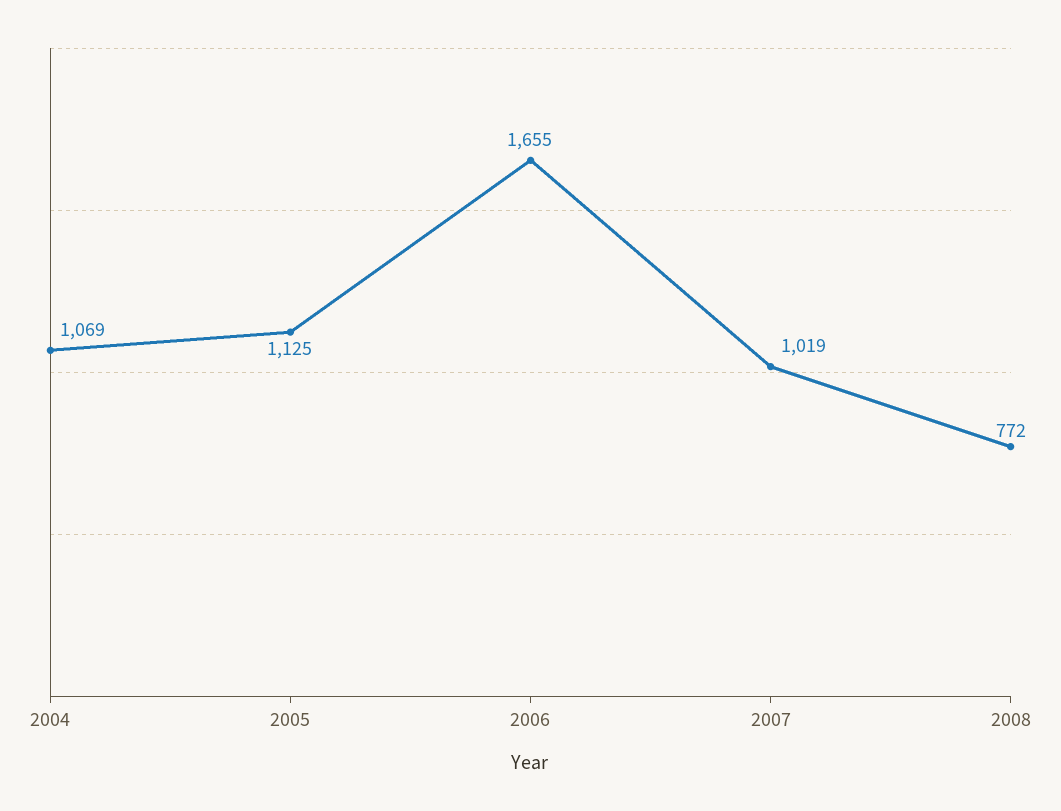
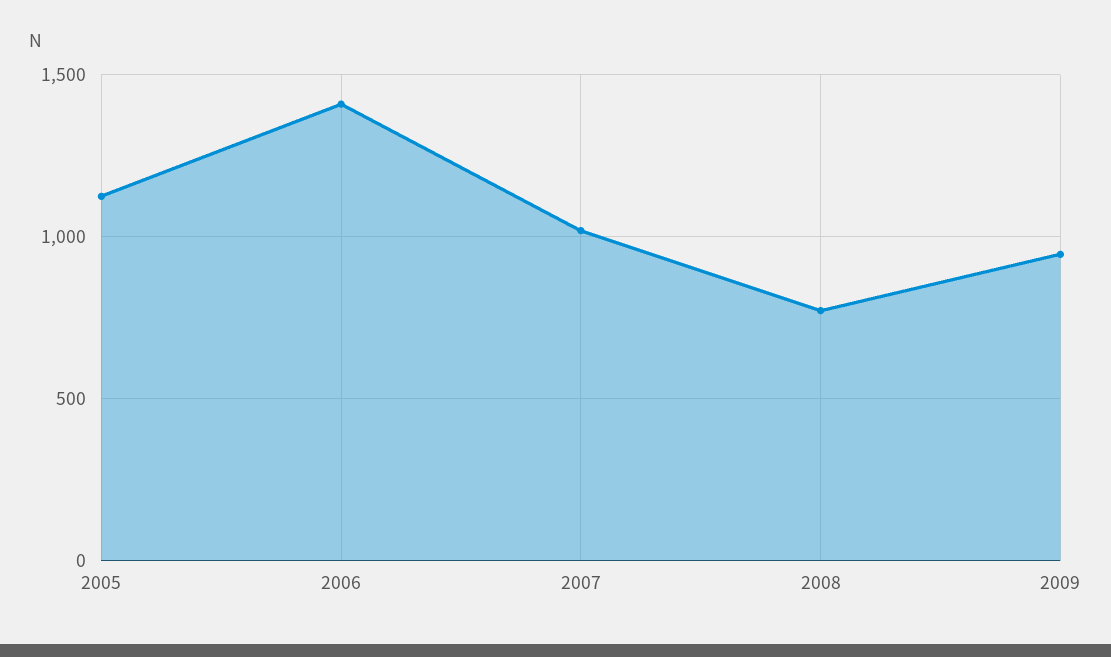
2004: 1069 -> none
2006: 1655 -> 1400
2009: none -> 950

